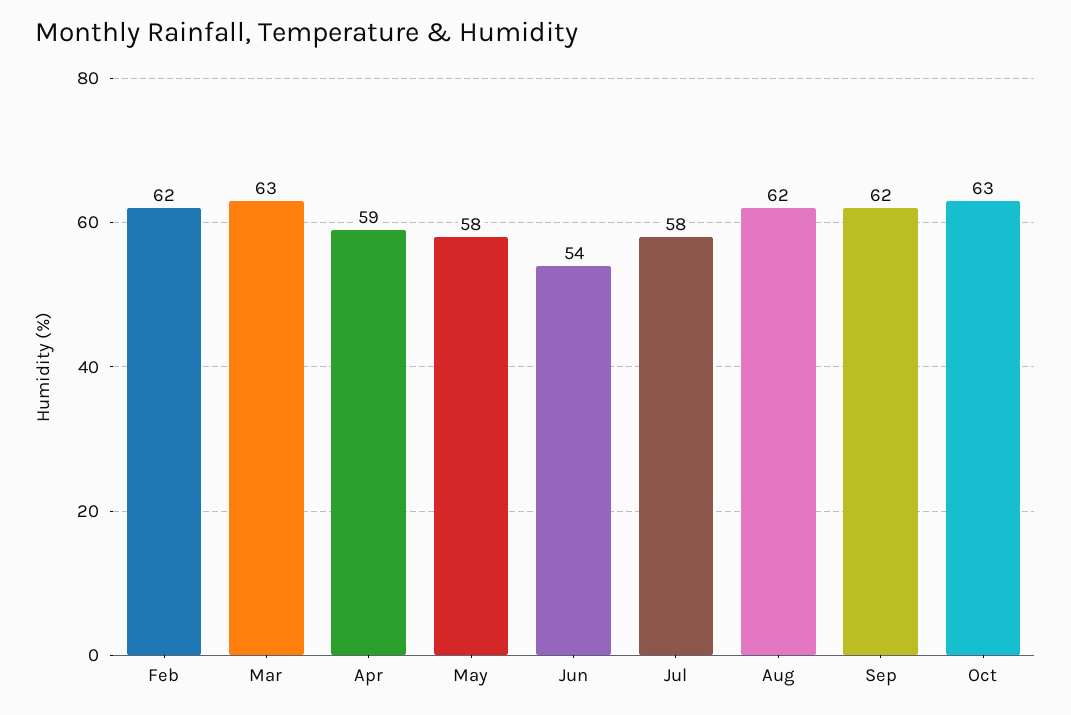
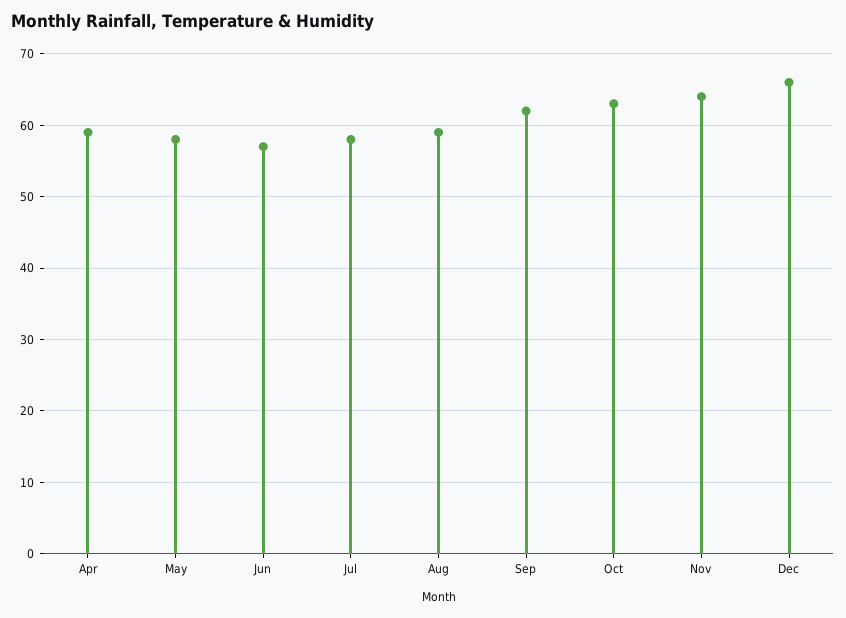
Feb: 62 -> none
Mar: 63 -> none
Jun: 54 -> 57
Aug: 62 -> 59
Nov: none -> 64
Dec: none -> 66

